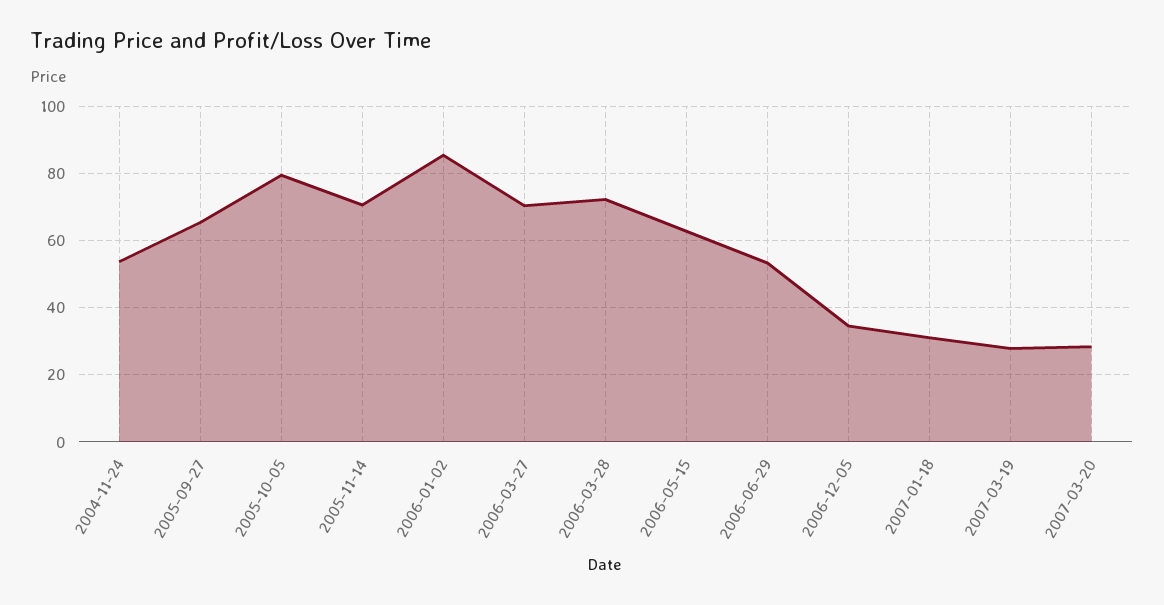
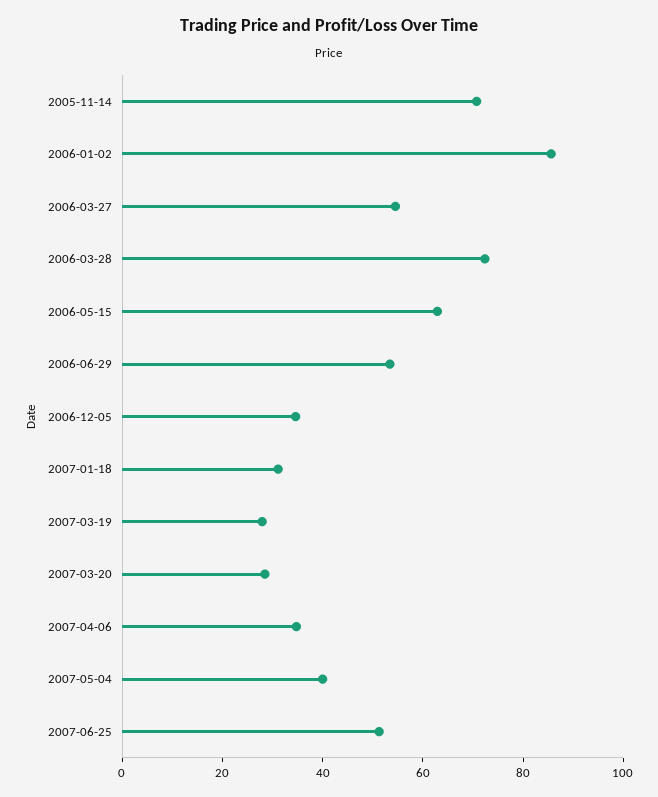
2004-11-24: 54 -> none
2005-09-27: 66 -> none
2005-10-05: 80 -> none
2006-03-27: 70 -> 55
2007-04-06: none -> 35
2007-05-04: none -> 40
2007-06-25: none -> 50

